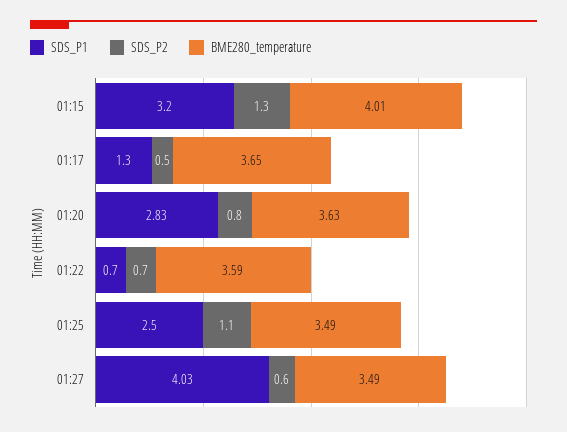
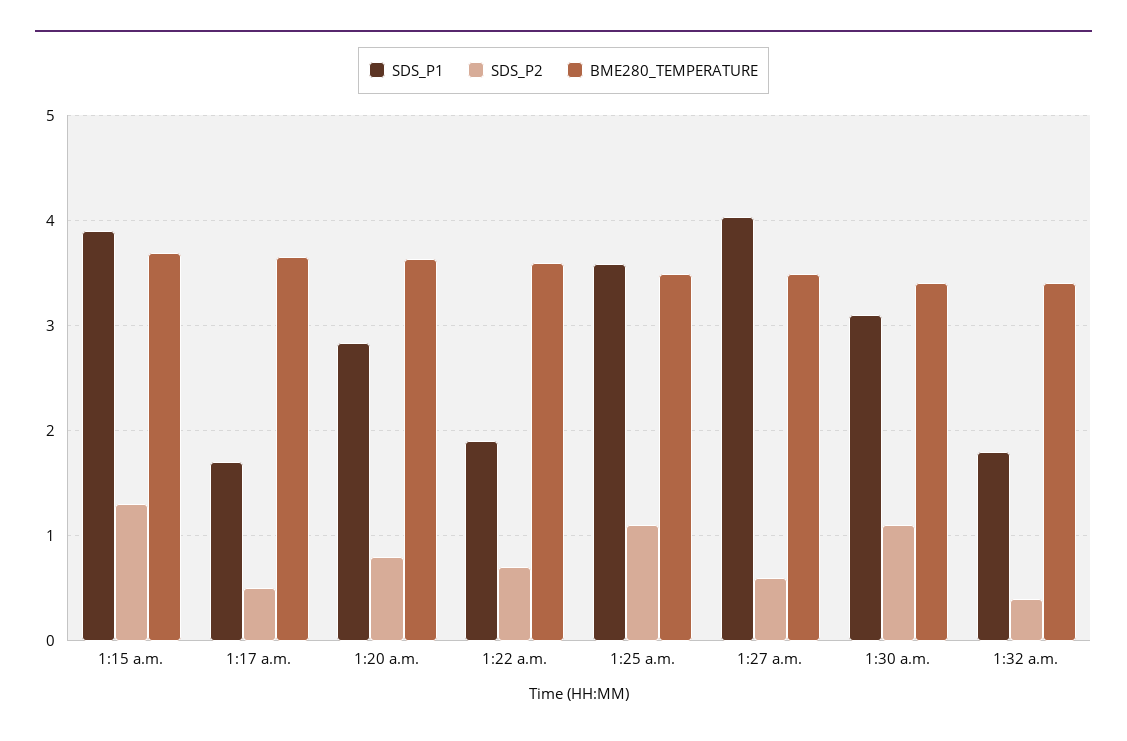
SDS_P1, 01:15: 3.2 -> 3.9
BME280_temperature, 01:15: 4.01 -> 3.7
SDS_P1, 01:17: 1.3 -> 1.7
SDS_P1, 01:22: 0.7 -> 1.9
SDS_P1, 01:25: 2.5 -> 3.6
SDS_P1, 1:30 a.m.: none -> 3.1
SDS_P2, 1:30 a.m.: none -> 1.1
BME280_temperature, 1:30 a.m.: none -> 3.4
SDS_P1, 1:32 a.m.: none -> 1.8
SDS_P2, 1:32 a.m.: none -> 0.4
BME280_temperature, 1:32 a.m.: none -> 3.4

